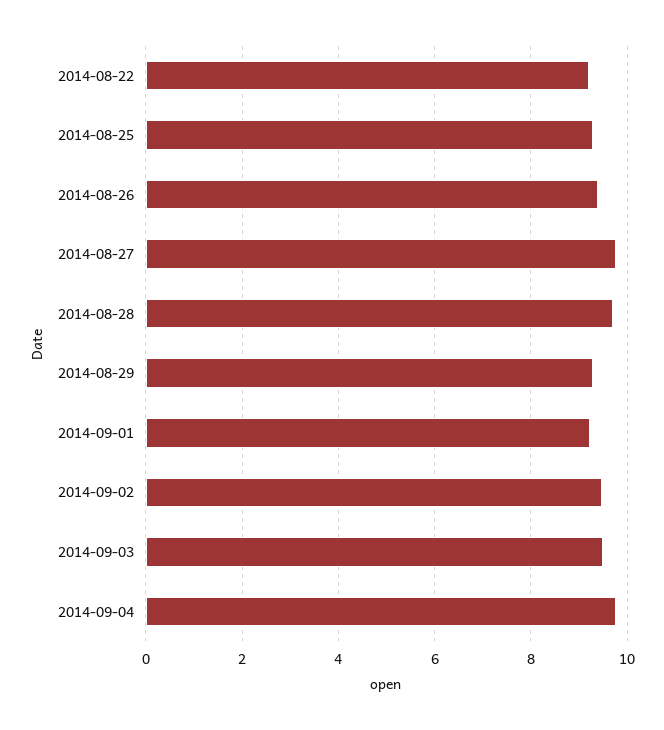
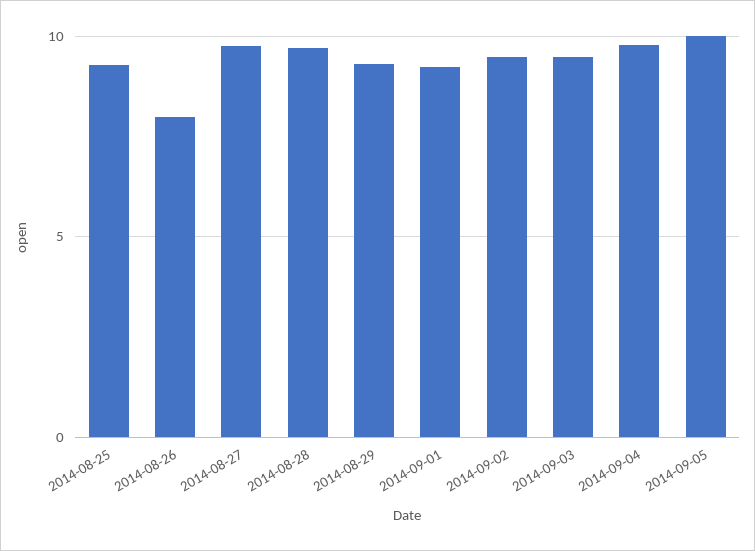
2014-08-22: 9.2 -> none
2014-08-26: 9.4 -> 8
2014-09-05: none -> 10

